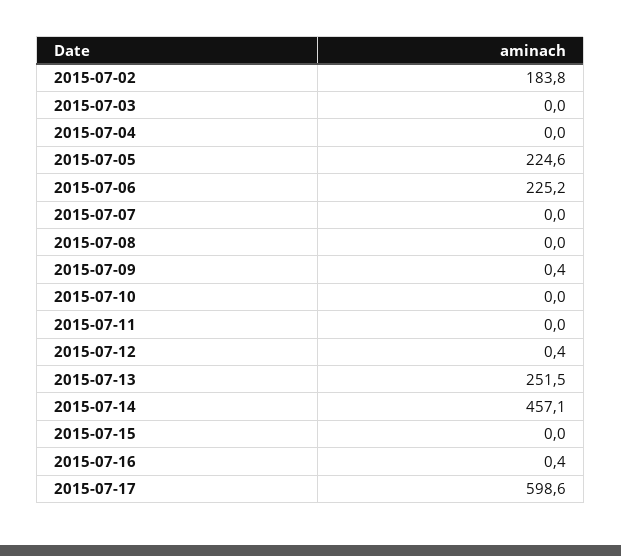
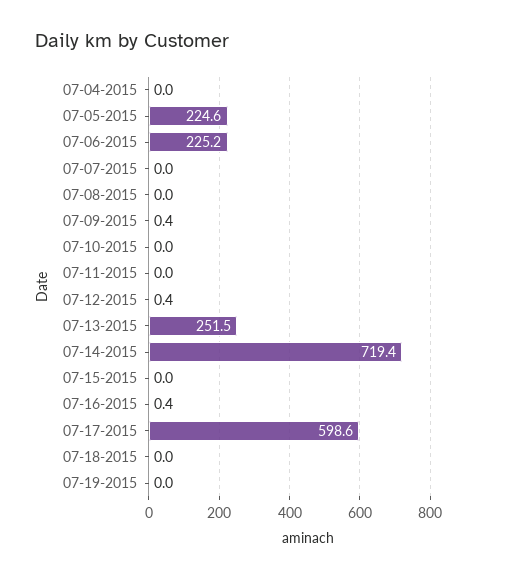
2015-07-02: 183.8 -> none
2015-07-03: 0 -> none
2015-07-14: 457.1 -> 719.4
07-18-2015: none -> 0
07-19-2015: none -> 0

